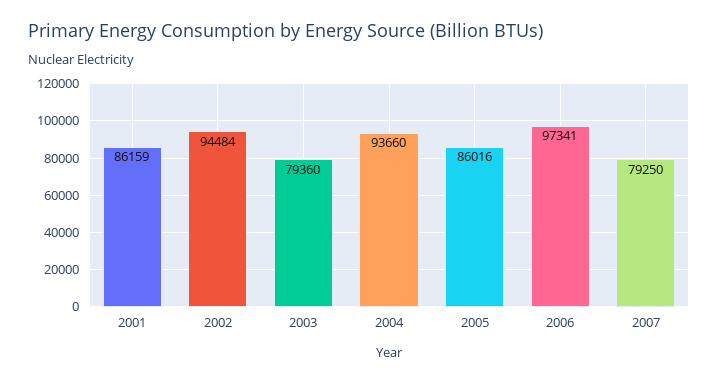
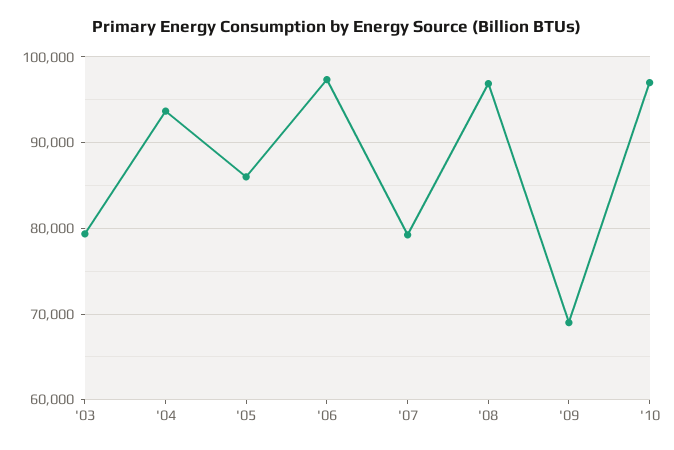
2001: 86159 -> none
2002: 94484 -> none
'08: none -> 97000
'09: none -> 69000
'10: none -> 97000

